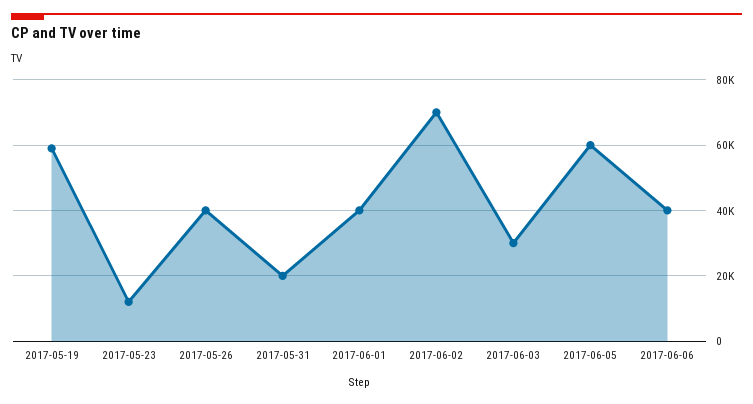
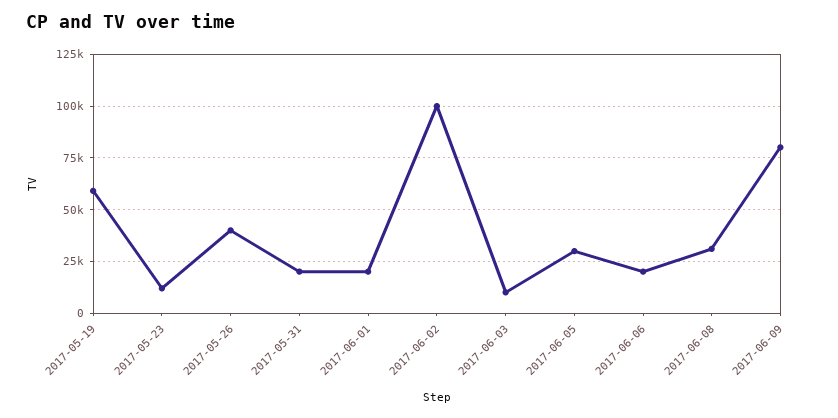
2017-06-01: 40000 -> 20000
2017-06-02: 70000 -> 100000
2017-06-03: 30000 -> 10000
2017-06-05: 60000 -> 30000
2017-06-06: 40000 -> 20000
2017-06-08: none -> 30000
2017-06-09: none -> 80000

